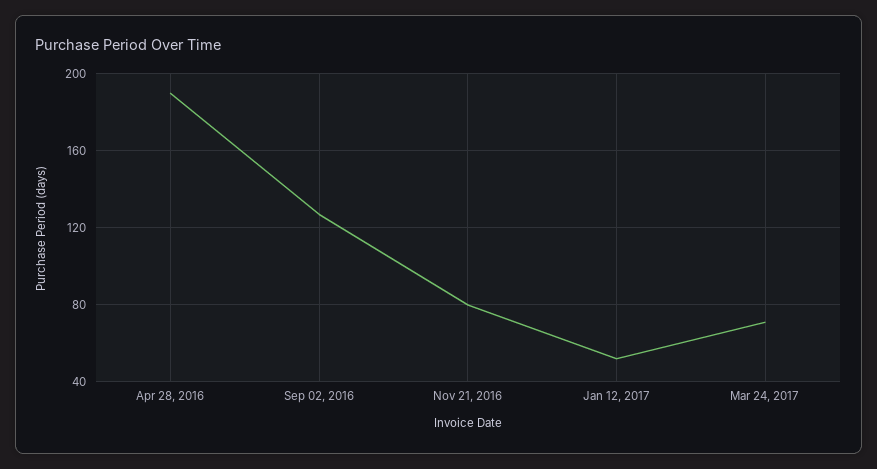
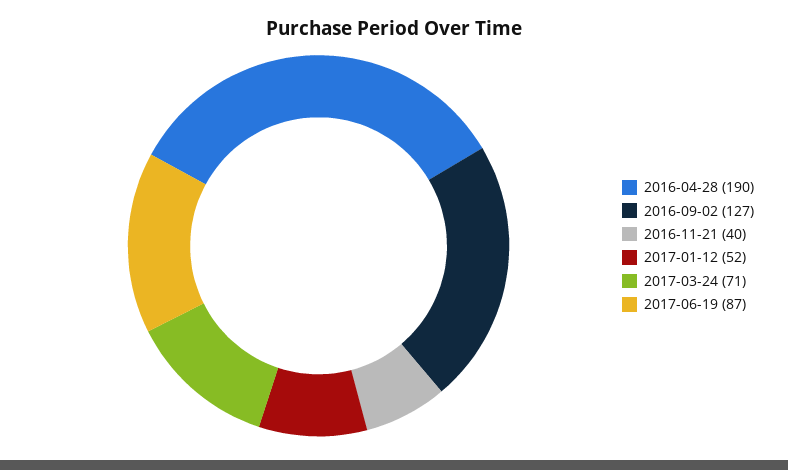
Nov 21, 2016: 80 -> 40
2017-06-19: none -> 87

